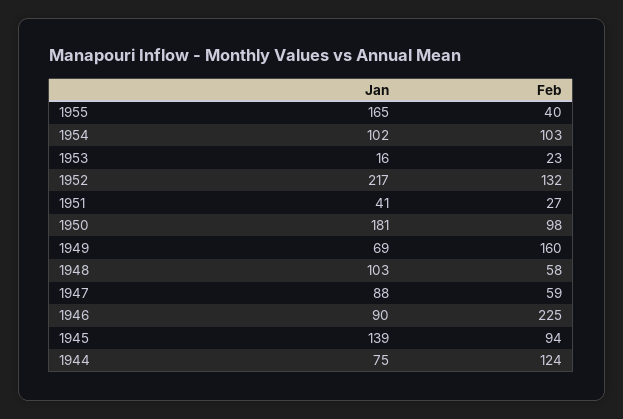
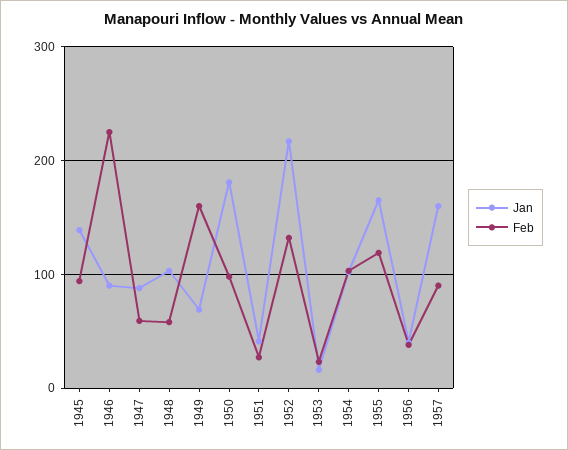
Feb, 1955: 40 -> 120
Jan, 1944: 75 -> none
Feb, 1944: 124 -> none
Jan, 1956: none -> 40
Feb, 1956: none -> 40
Jan, 1957: none -> 160
Feb, 1957: none -> 90

